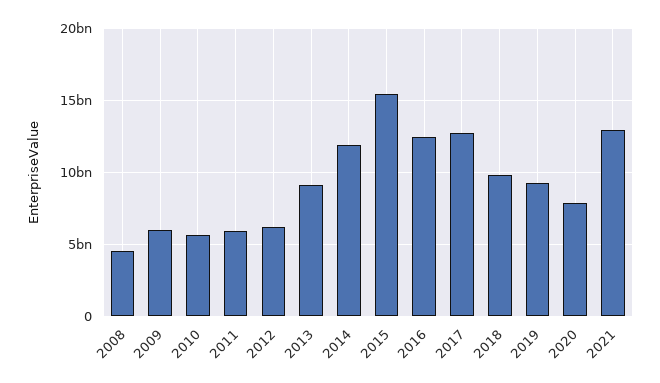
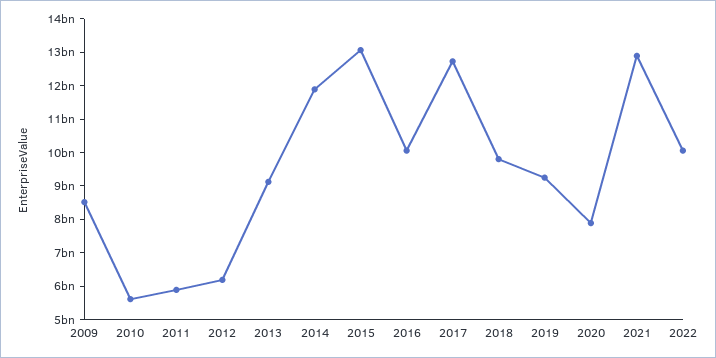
2008: 4500000000 -> none
2009: 6000000000 -> 8500000000
2015: 15500000000 -> 13000000000
2016: 12500000000 -> 10000000000
2022: none -> 10000000000

